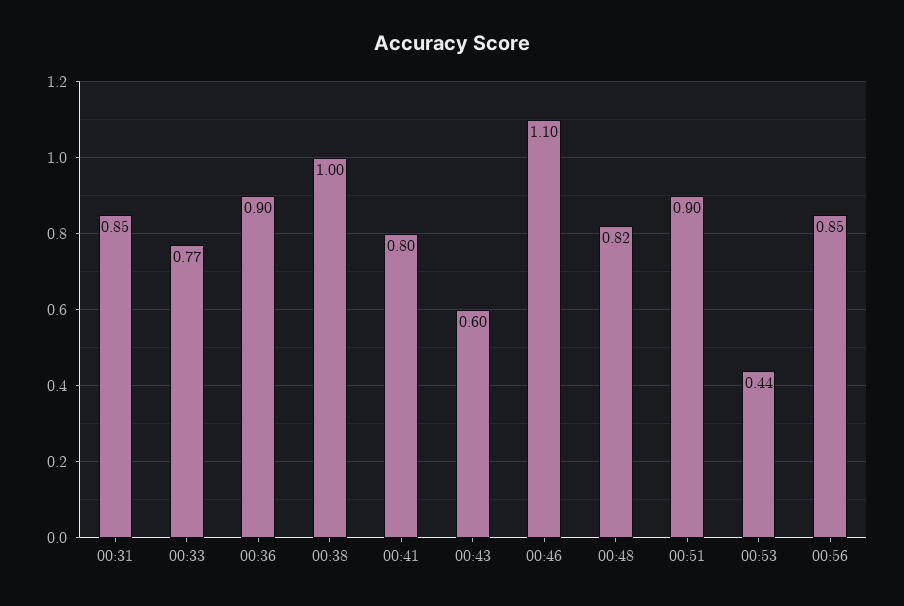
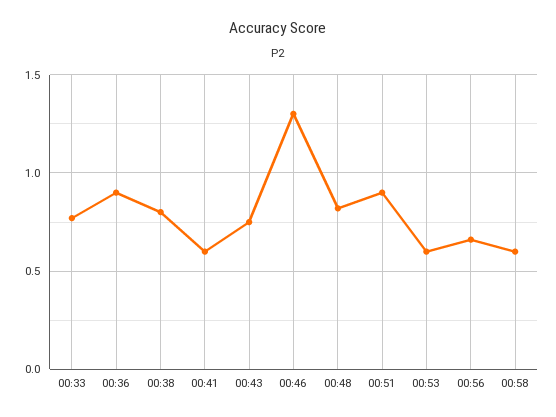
00:31: 0.85 -> none
00:38: 1 -> 0.8
00:41: 0.8 -> 0.6
00:43: 0.6 -> 0.75
00:46: 1.1 -> 1.3
00:53: 0.44 -> 0.6
00:56: 0.85 -> 0.65
00:58: none -> 0.6

